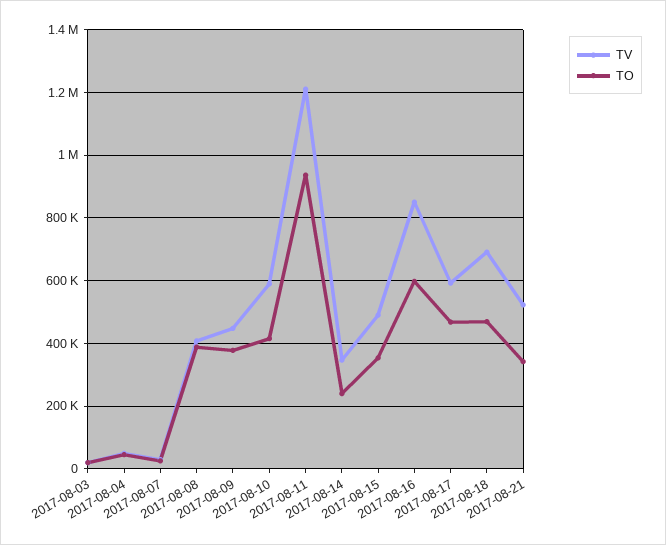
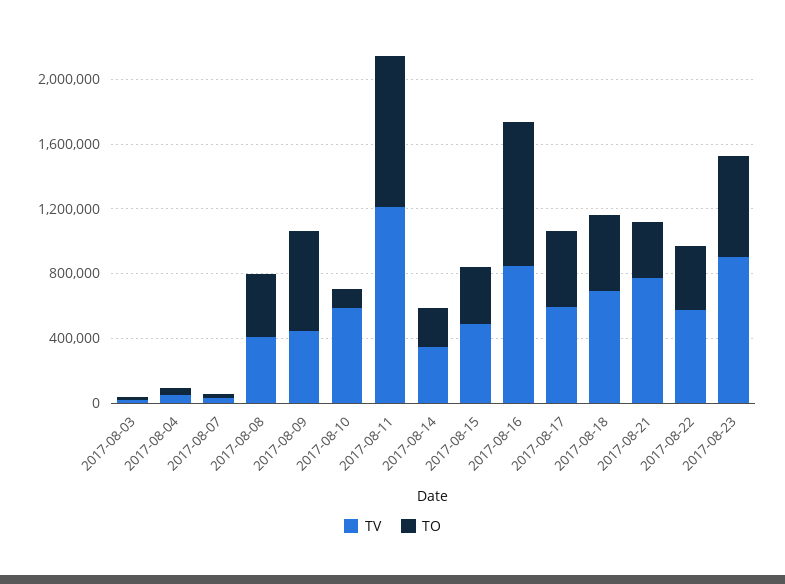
TO, 2017-08-09: 380000 -> 600000
TO, 2017-08-10: 420000 -> 100000
TO, 2017-08-16: 600000 -> 900000
TV, 2017-08-21: 520000 -> 800000
TV, 2017-08-22: none -> 600000
TO, 2017-08-22: none -> 400000
TV, 2017-08-23: none -> 900000
TO, 2017-08-23: none -> 600000

